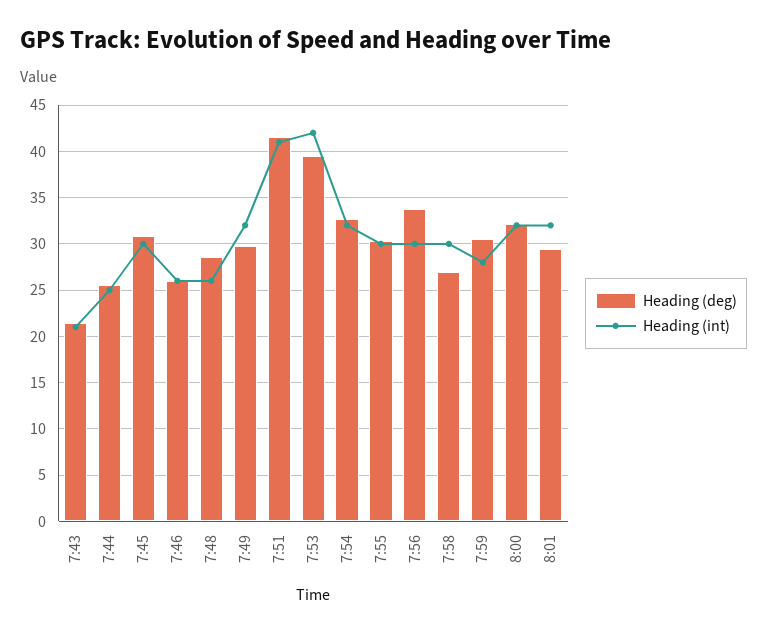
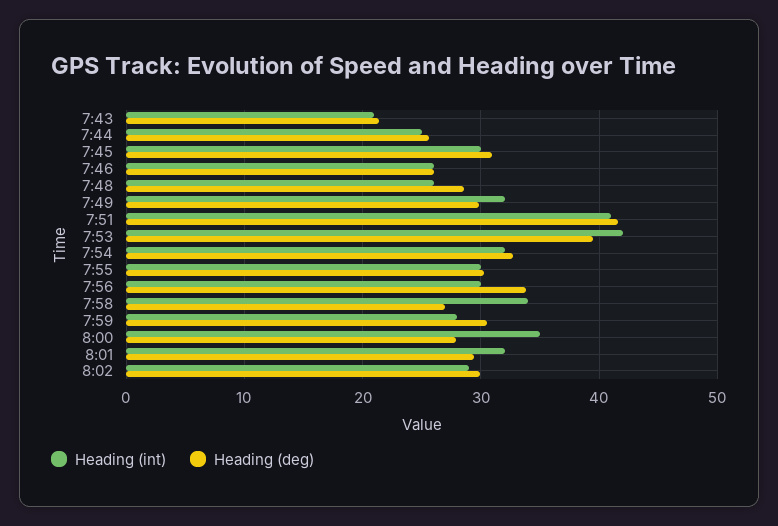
Heading (int), 7:58: 30 -> 34
Heading (deg), 8:00: 32 -> 28
Heading (int), 8:00: 32 -> 35
Heading (int), 8:02: none -> 29
Heading (deg), 8:02: none -> 30

